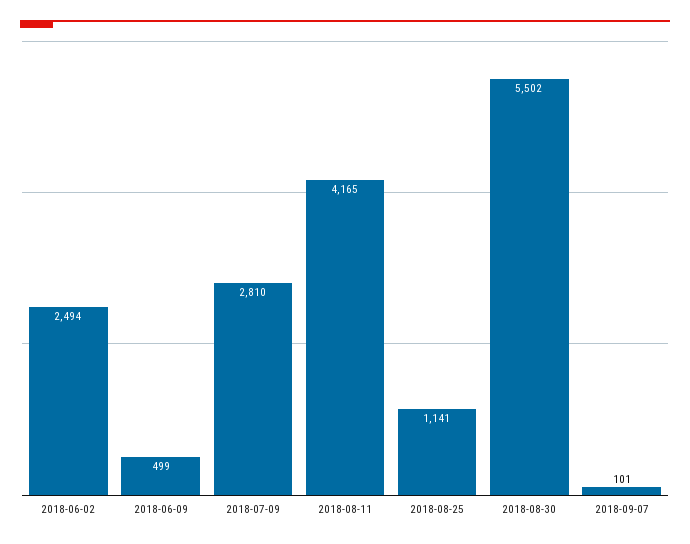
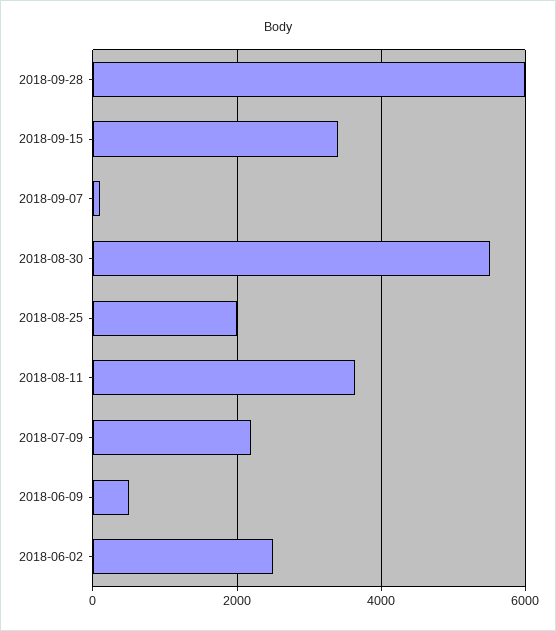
2018-07-09: 2810 -> 2200
2018-08-11: 4165 -> 3600
2018-08-25: 1141 -> 2000
2018-09-28: none -> 6000
2018-09-15: none -> 3400

